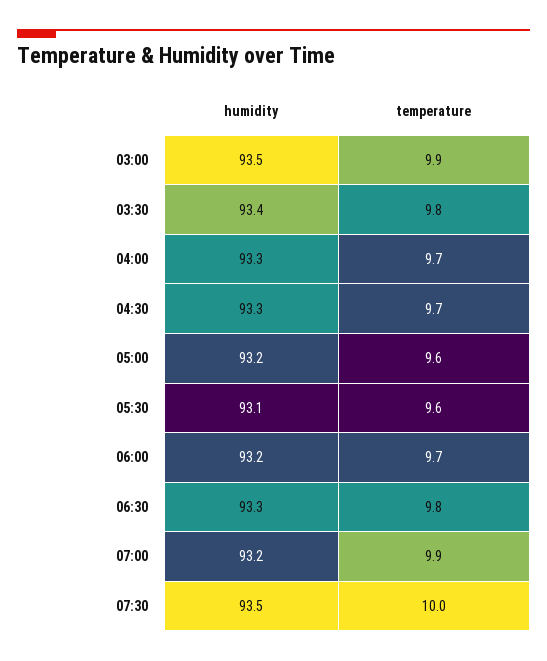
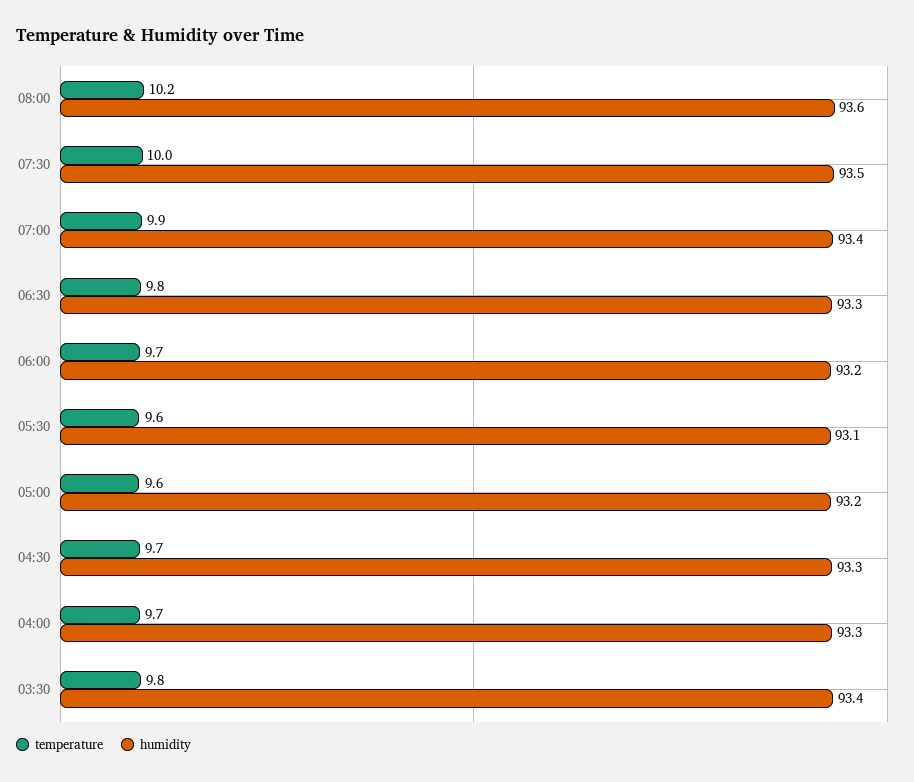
humidity, 03:00: 93.5 -> none
temperature, 03:00: 9.9 -> none
humidity, 07:00: 93.2 -> 93.4
temperature, 08:00: none -> 10.2
humidity, 08:00: none -> 93.6

